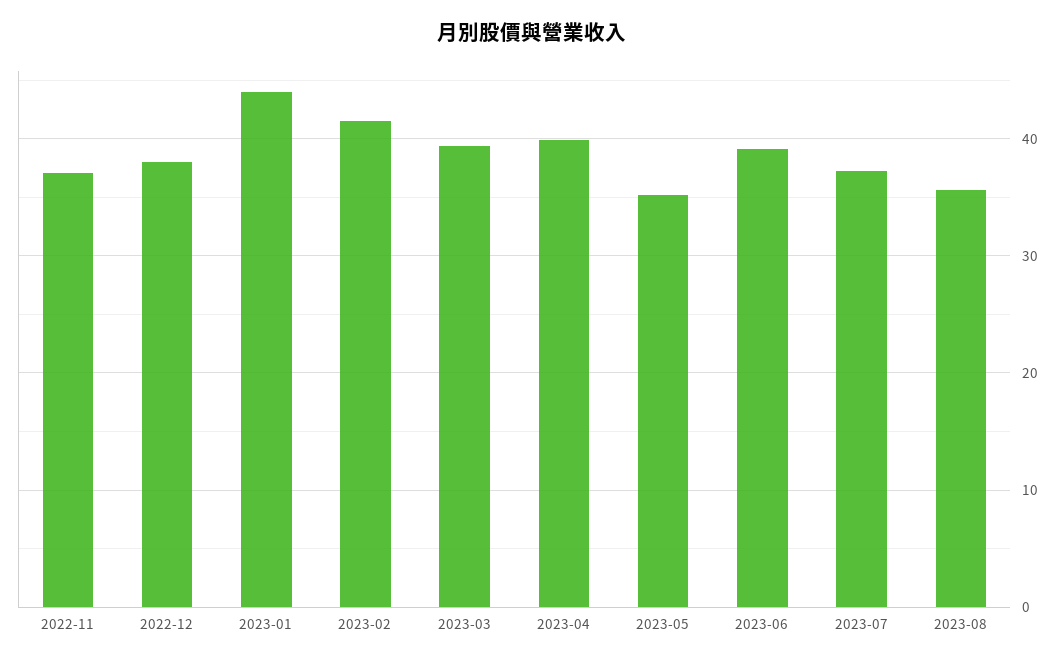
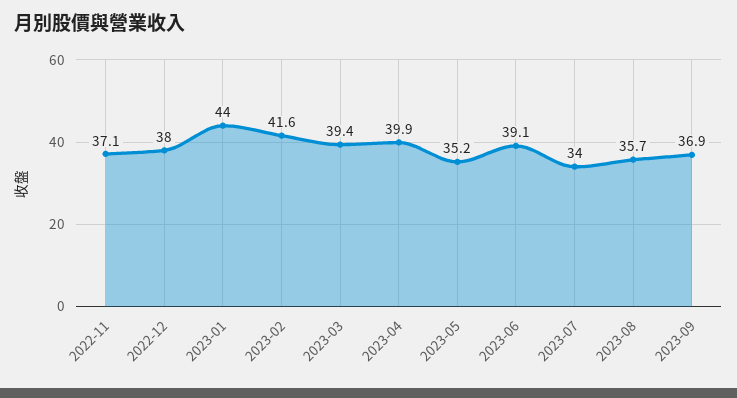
2023-07: 37 -> 34
2023-09: none -> 36.9

